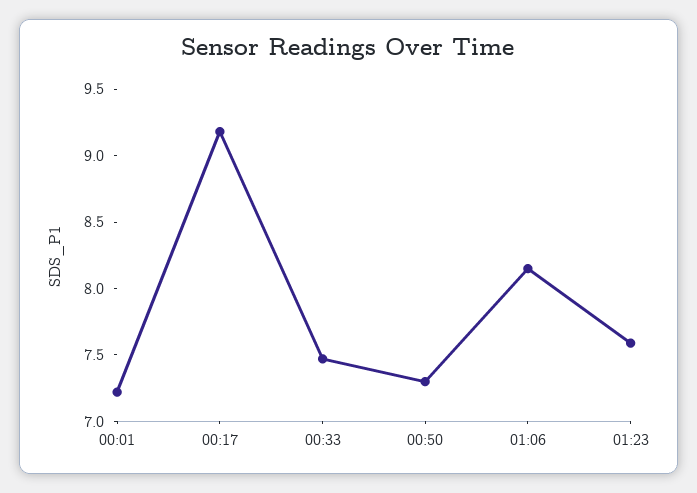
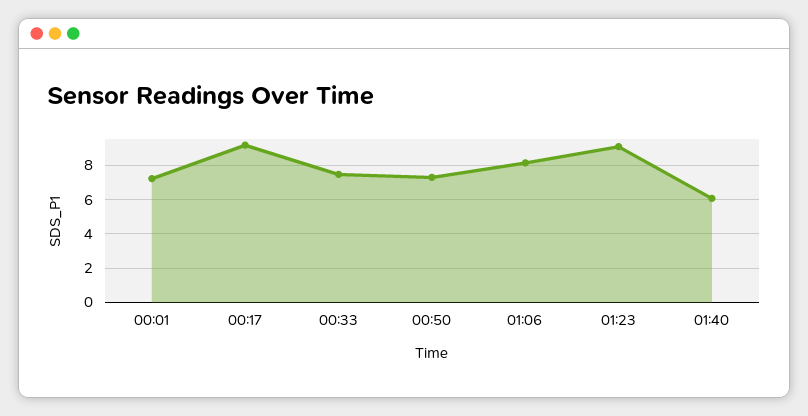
01:23: 7.6 -> 9
01:40: none -> 6

